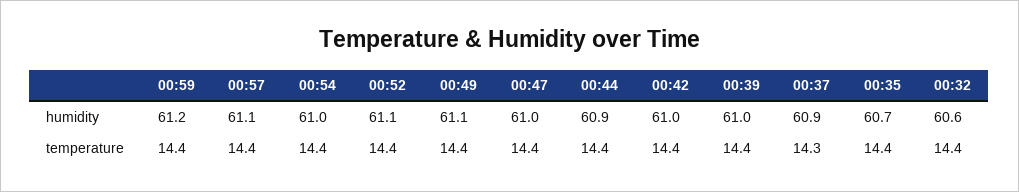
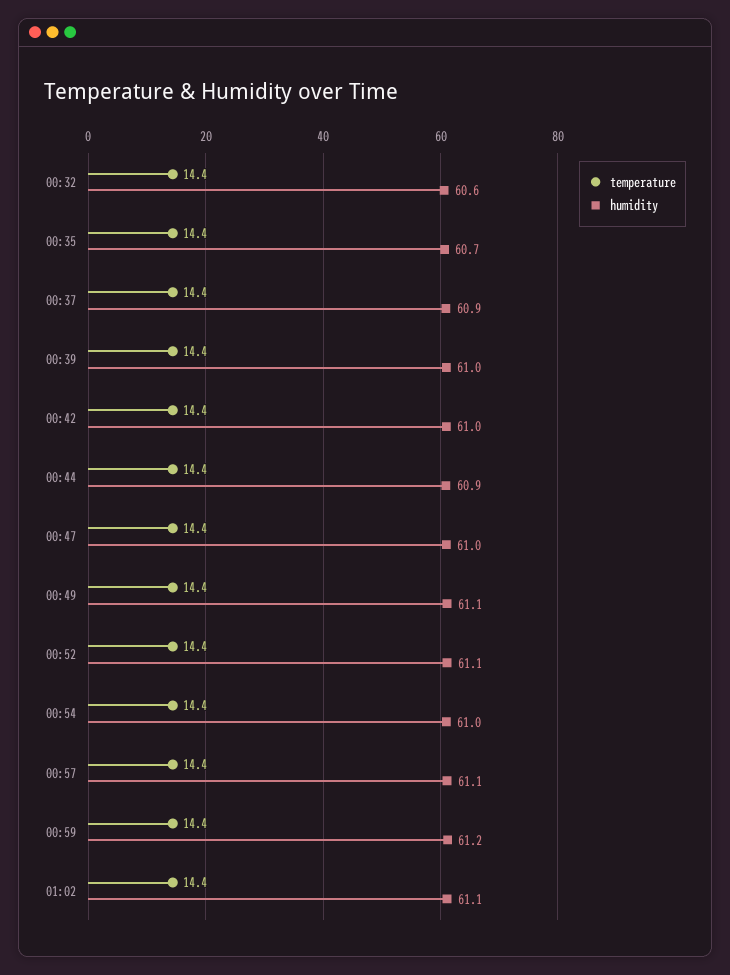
temperature, 00:37: 14.3 -> 14.4
temperature, 01:02: none -> 14.4
humidity, 01:02: none -> 61.1

